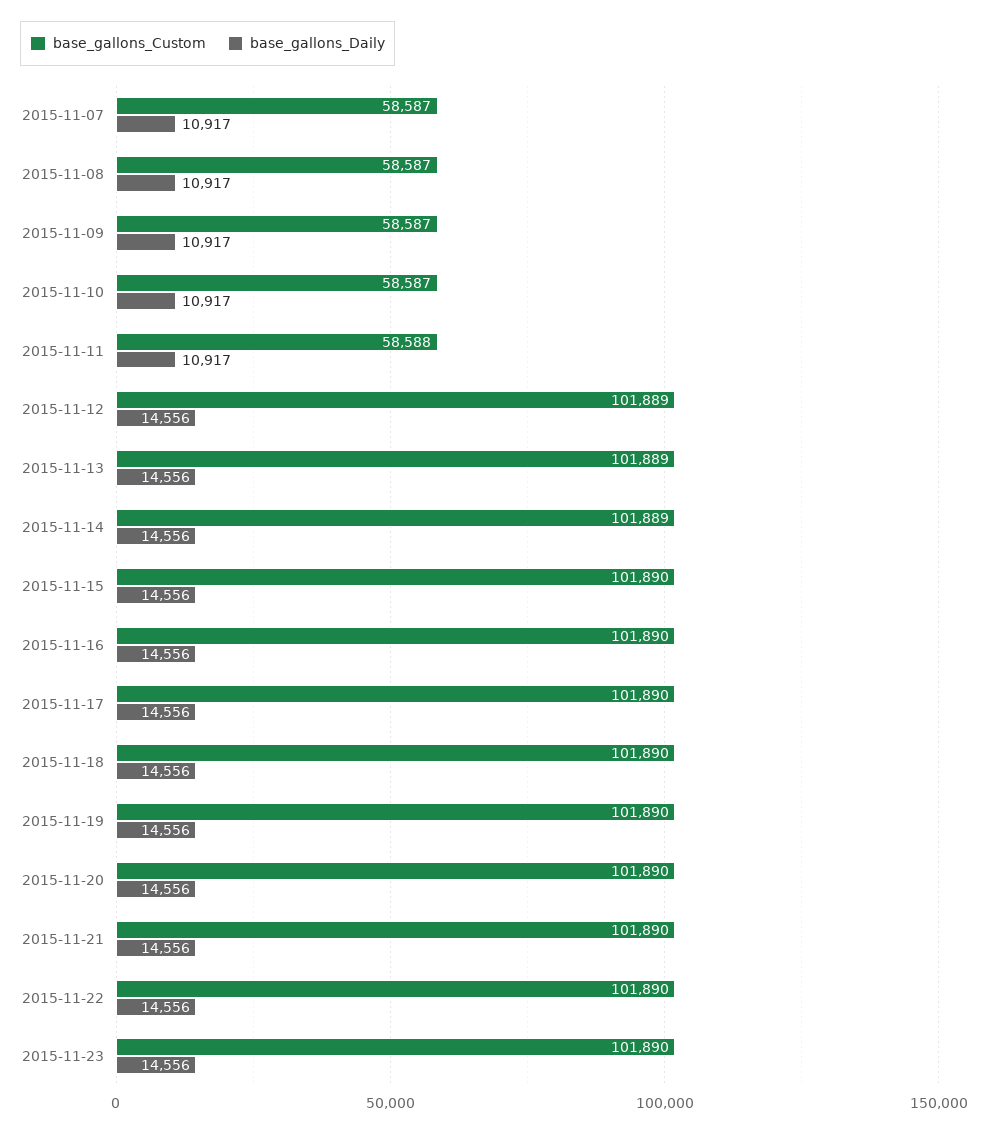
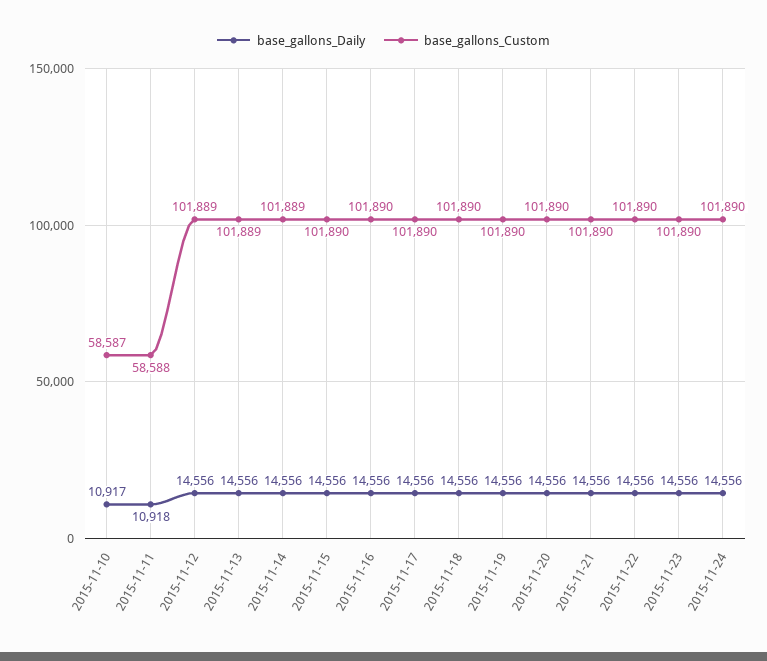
base_gallons_Custom, 2015-11-07: 58587 -> none
base_gallons_Daily, 2015-11-07: 10917 -> none
base_gallons_Custom, 2015-11-08: 58587 -> none
base_gallons_Daily, 2015-11-08: 10917 -> none
base_gallons_Custom, 2015-11-09: 58587 -> none
base_gallons_Daily, 2015-11-09: 10917 -> none
base_gallons_Daily, 2015-11-11: 10917 -> 10918
base_gallons_Daily, 2015-11-24: none -> 14556
base_gallons_Custom, 2015-11-24: none -> 101890

